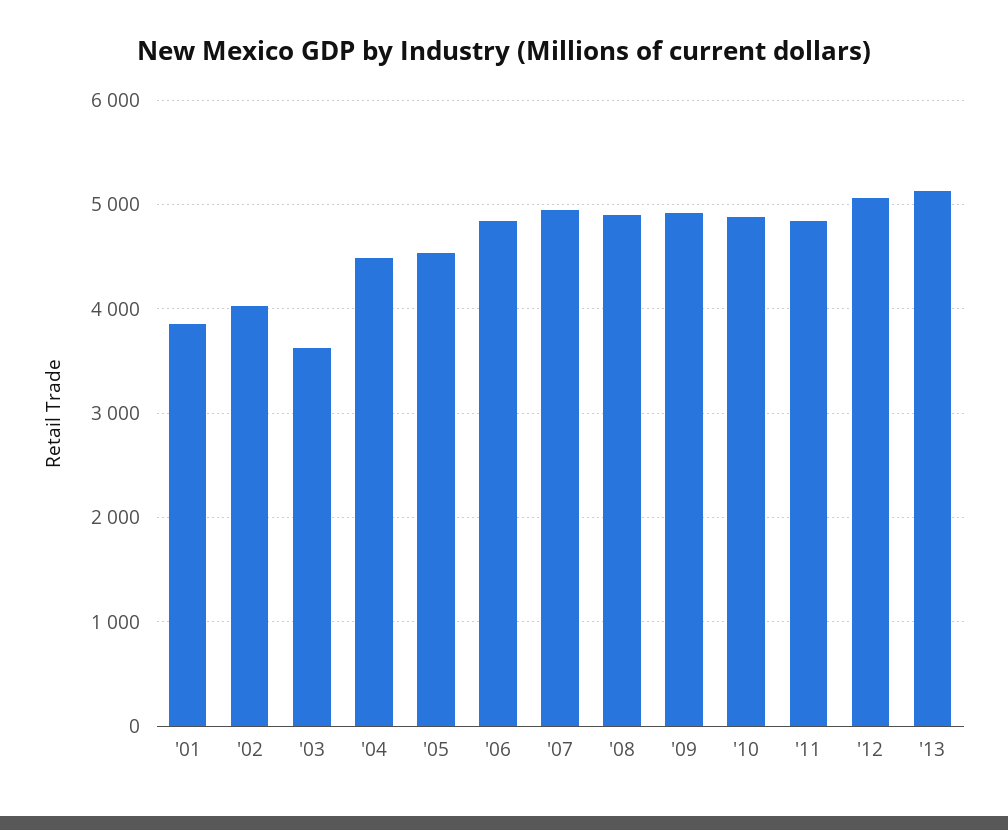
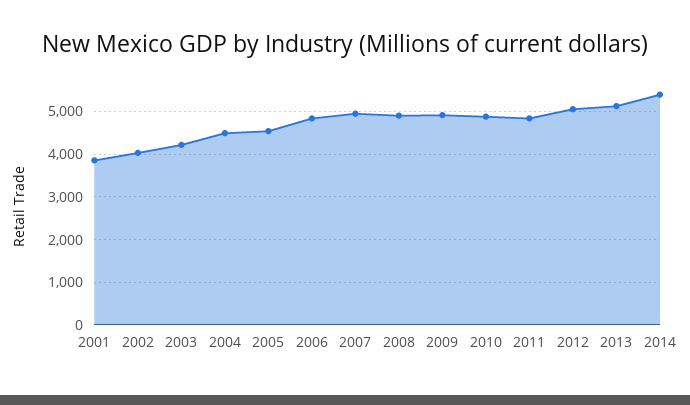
'03: 3600 -> 4200
2014: none -> 5400

